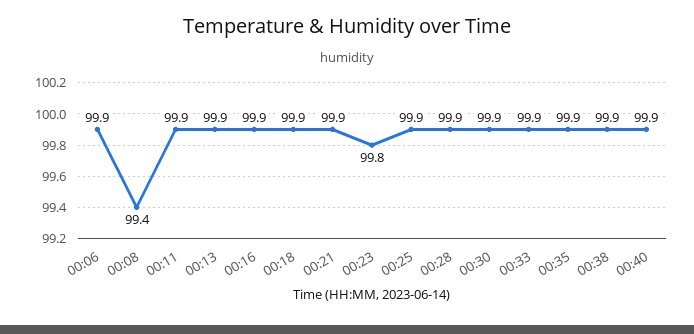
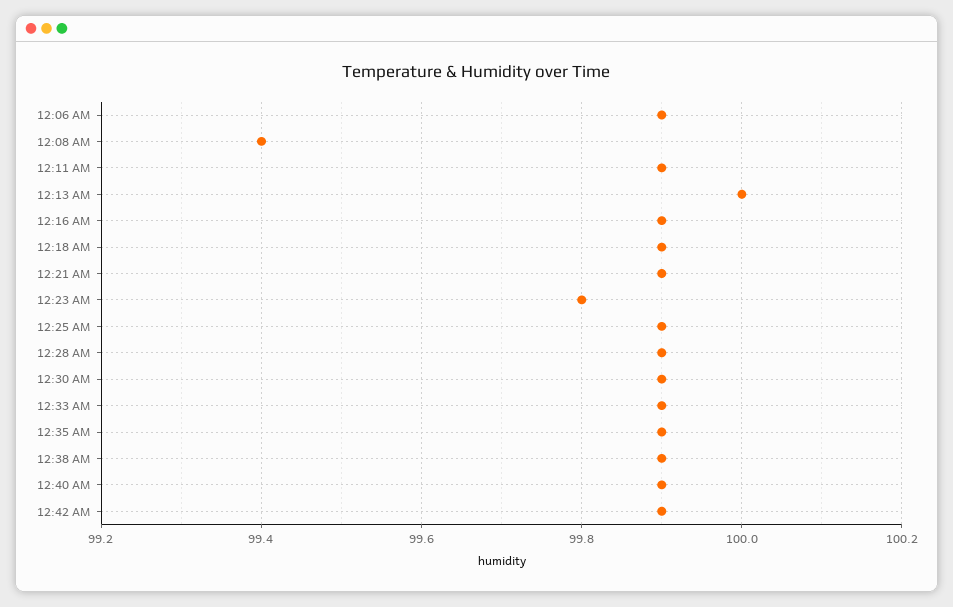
00:13: 99.9 -> 100
12:42 AM: none -> 99.9

